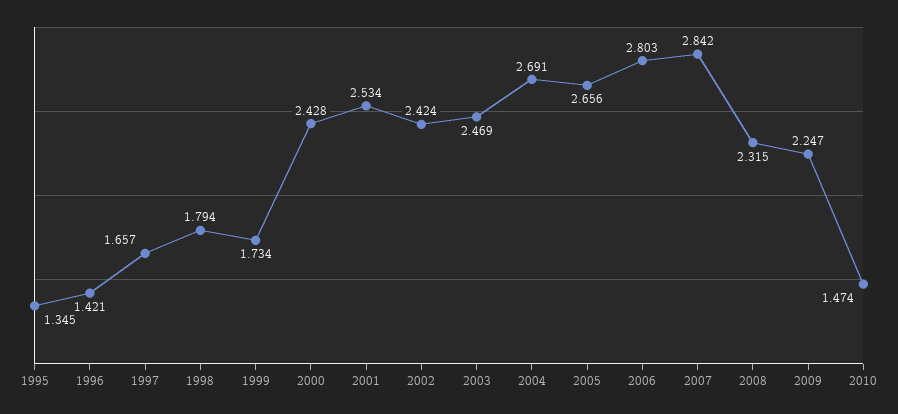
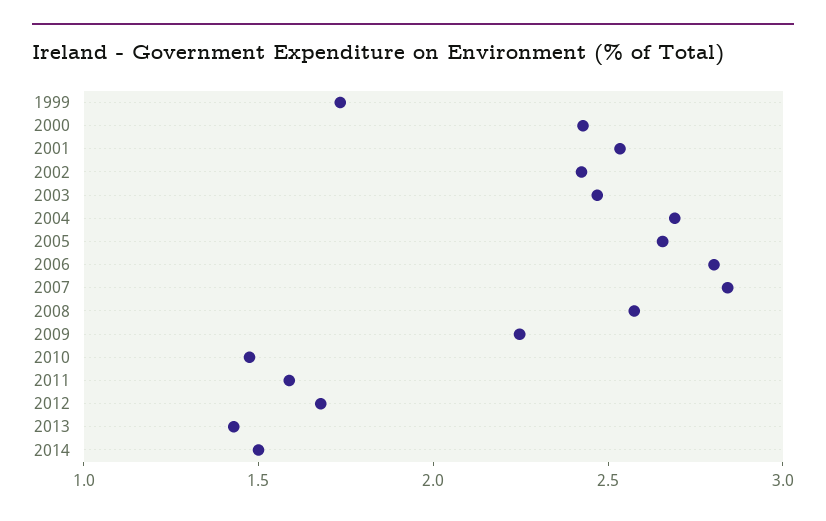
1995: 1.345 -> none
1996: 1.421 -> none
1997: 1.657 -> none
1998: 1.794 -> none
2008: 2.315 -> 2.6
2011: none -> 1.6
2012: none -> 1.7
2013: none -> 1.4
2014: none -> 1.5

